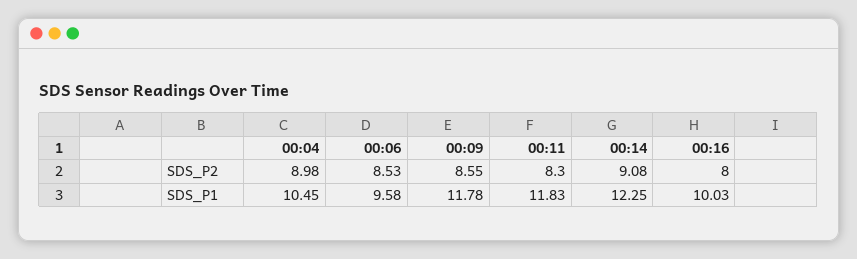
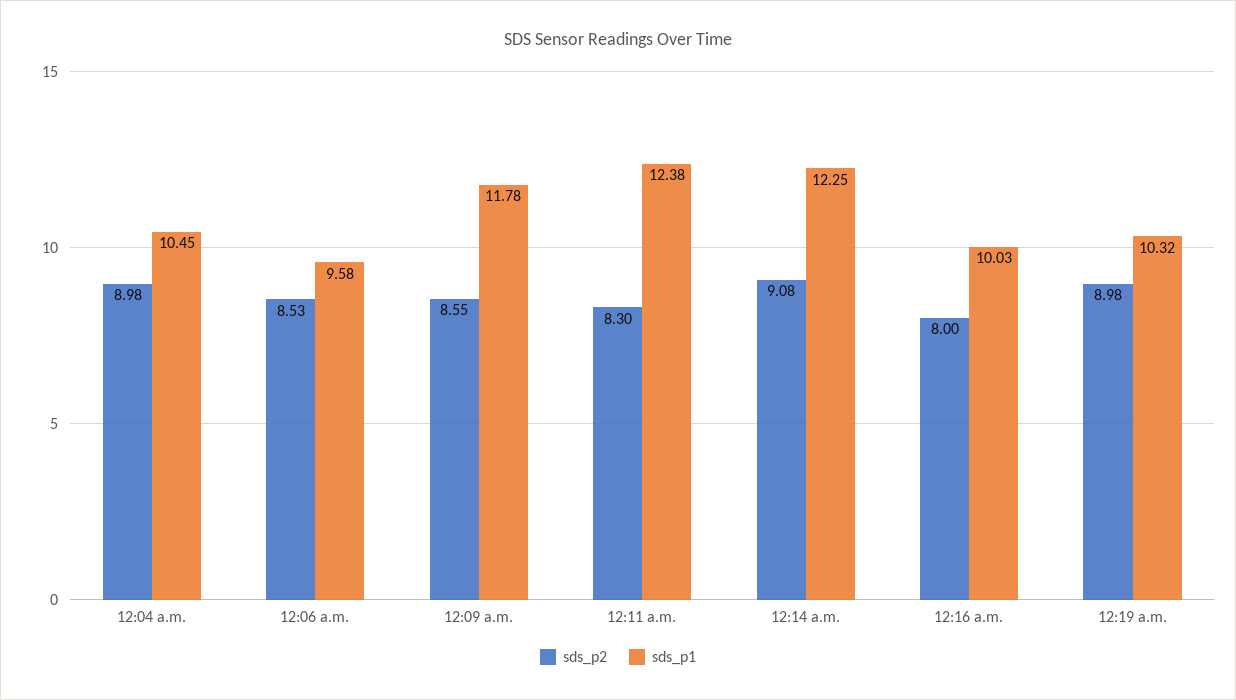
SDS_P1, 00:11: 11.83 -> 12.38
SDS_P2, 12:19 a.m.: none -> 8.98
SDS_P1, 12:19 a.m.: none -> 10.32

